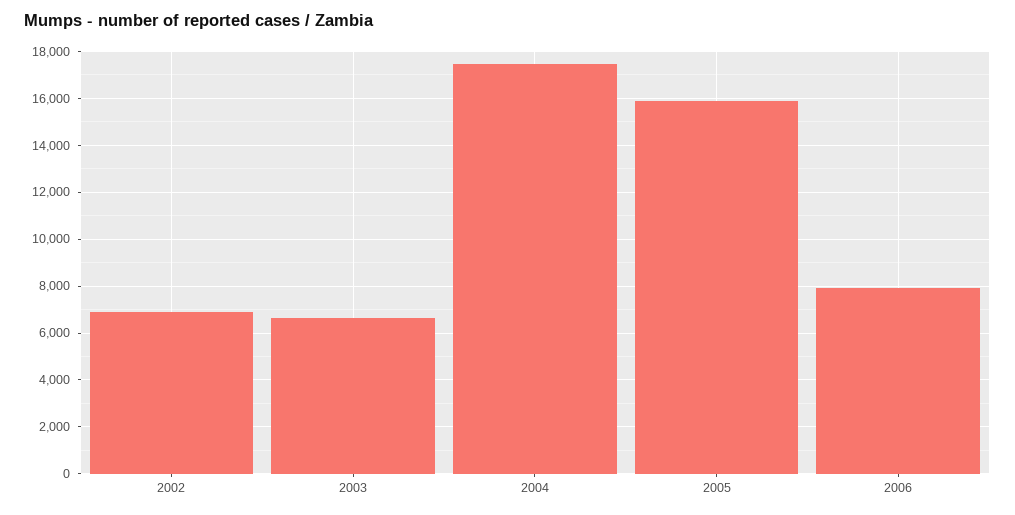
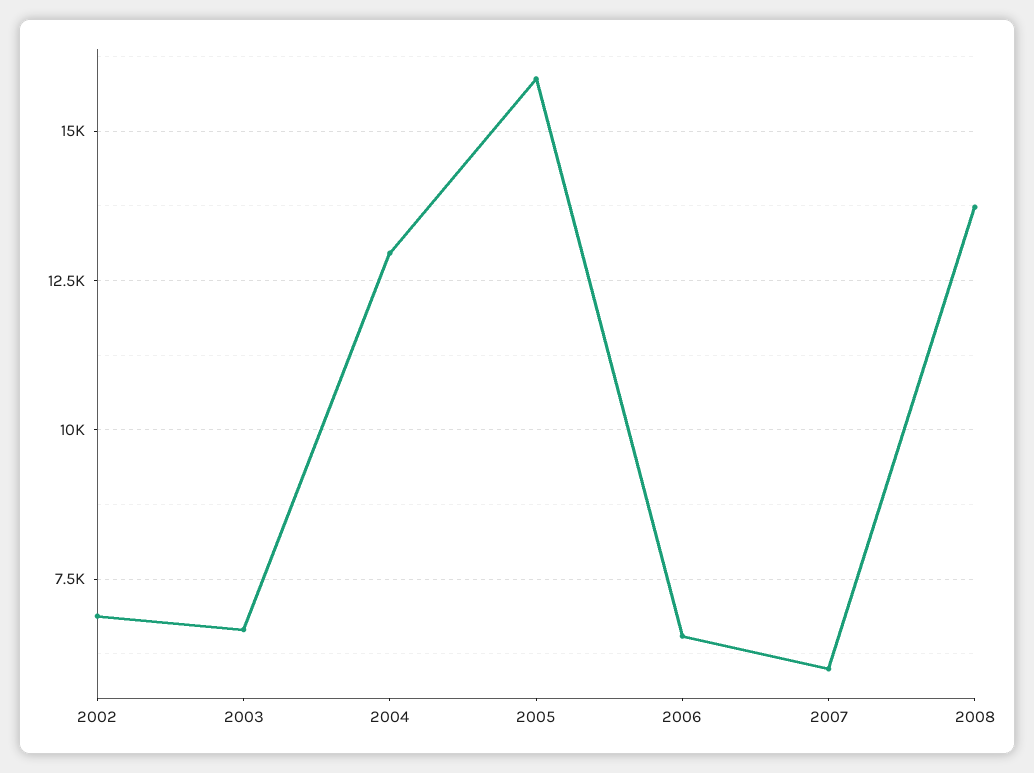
2004: 17500 -> 13000
2006: 8000 -> 6500
2007: none -> 6000
2008: none -> 13750

